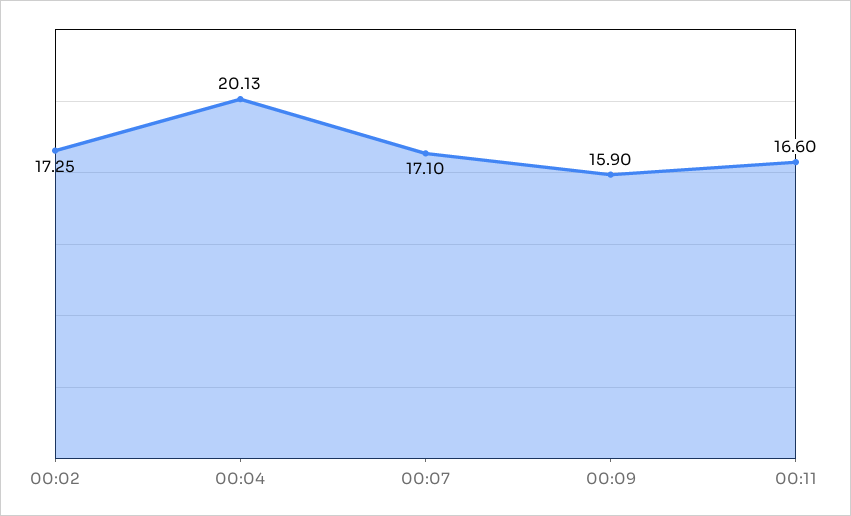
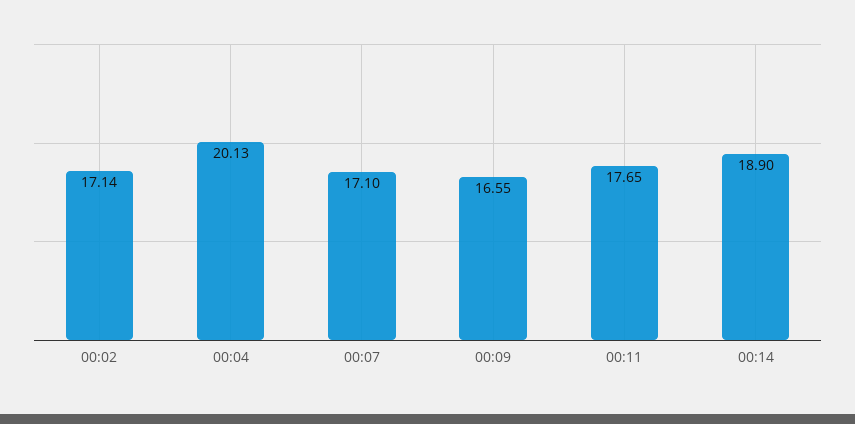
00:02: 17.25 -> 17.14
00:09: 15.9 -> 16.55
00:11: 16.6 -> 17.65
00:14: none -> 18.9

